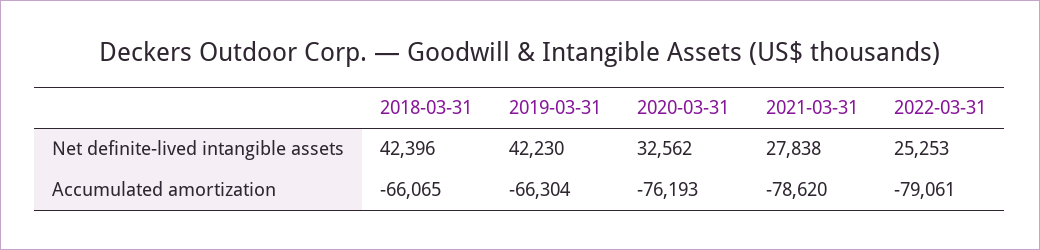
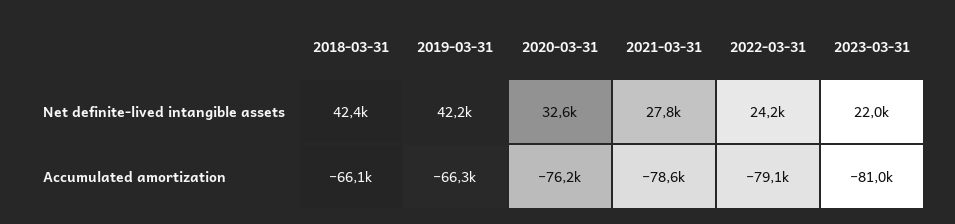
2022-03-31, Net definite-lived intangible assets: 25253 -> 24200
2023-03-31, Net definite-lived intangible assets: none -> 22000
2023-03-31, Accumulated amortization: none -> -81000

